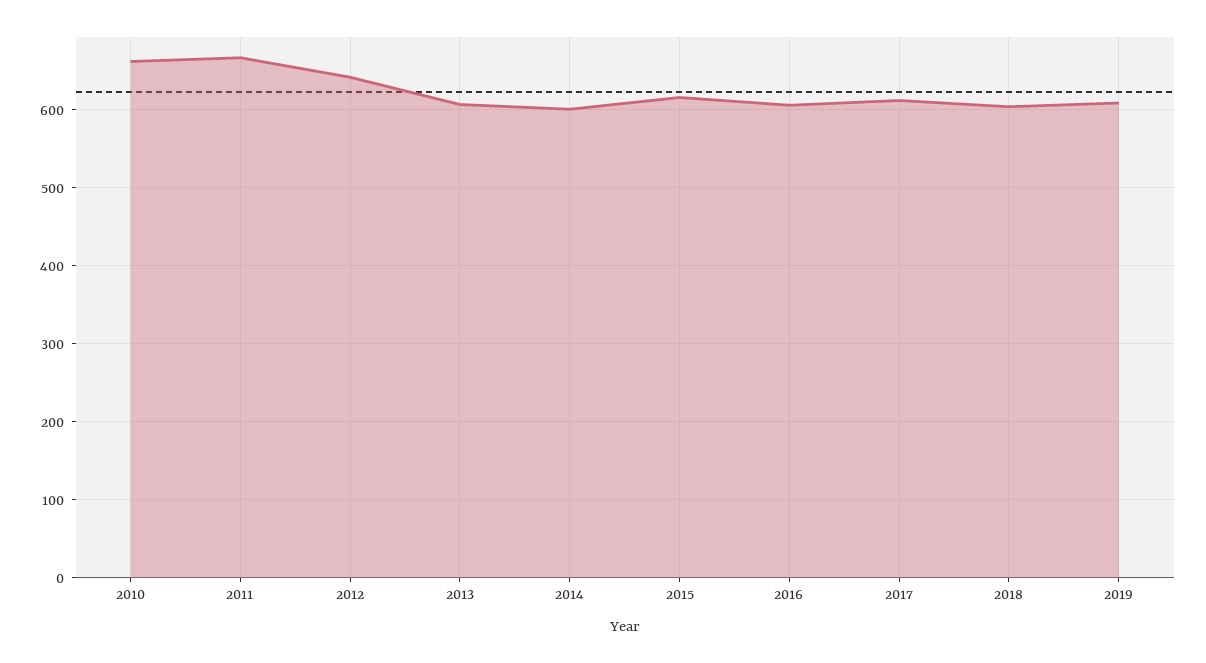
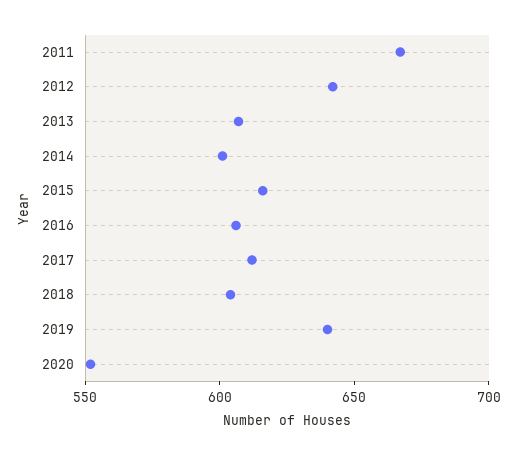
2010: 660 -> none
2019: 610 -> 640
2020: none -> 550

